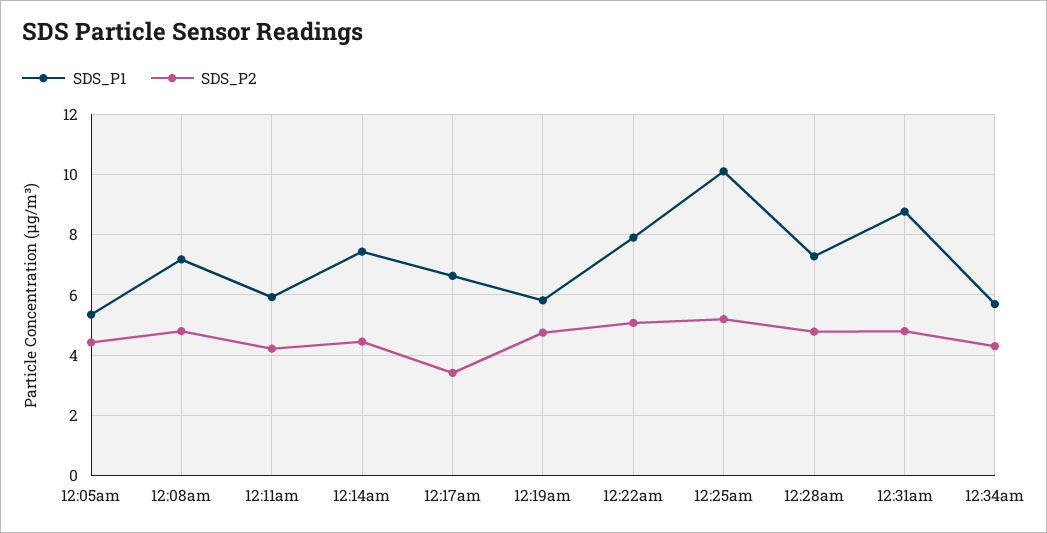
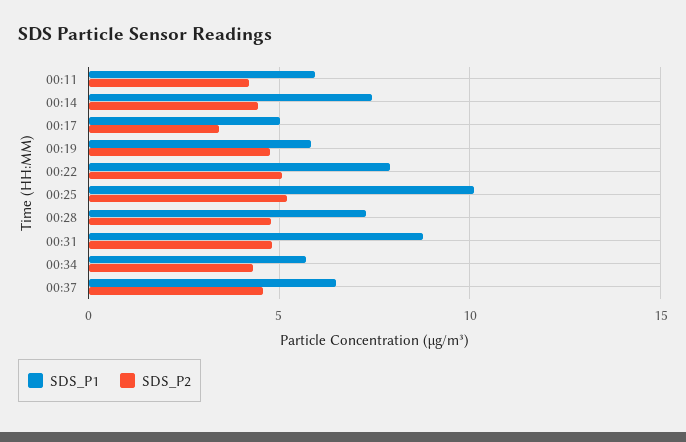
SDS_P1, 12:05am: 5.4 -> none
SDS_P2, 12:05am: 4.4 -> none
SDS_P1, 12:08am: 7.2 -> none
SDS_P2, 12:08am: 4.8 -> none
SDS_P1, 12:17am: 6.6 -> 5
SDS_P1, 00:37: none -> 6.5
SDS_P2, 00:37: none -> 4.5

